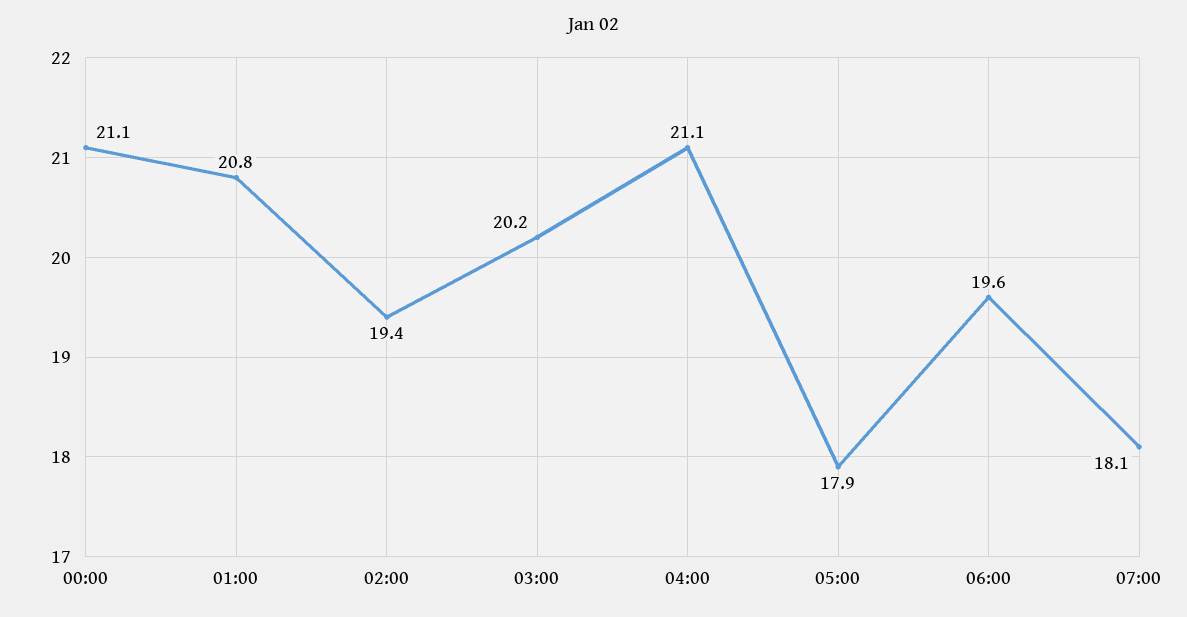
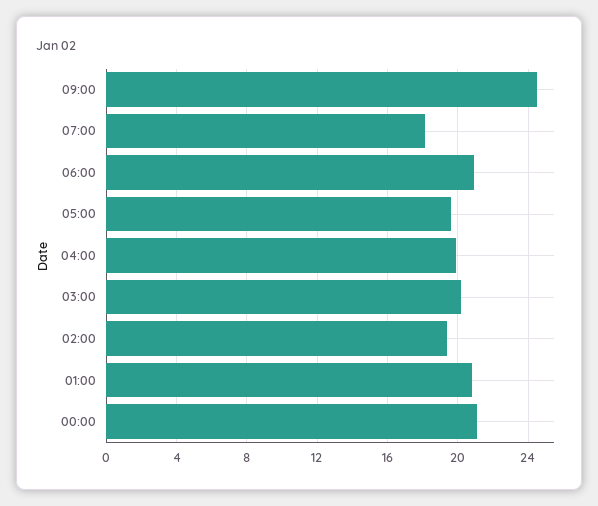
04:00: 21.1 -> 20
05:00: 17.9 -> 19.5
06:00: 19.6 -> 21
09:00: none -> 24.5

